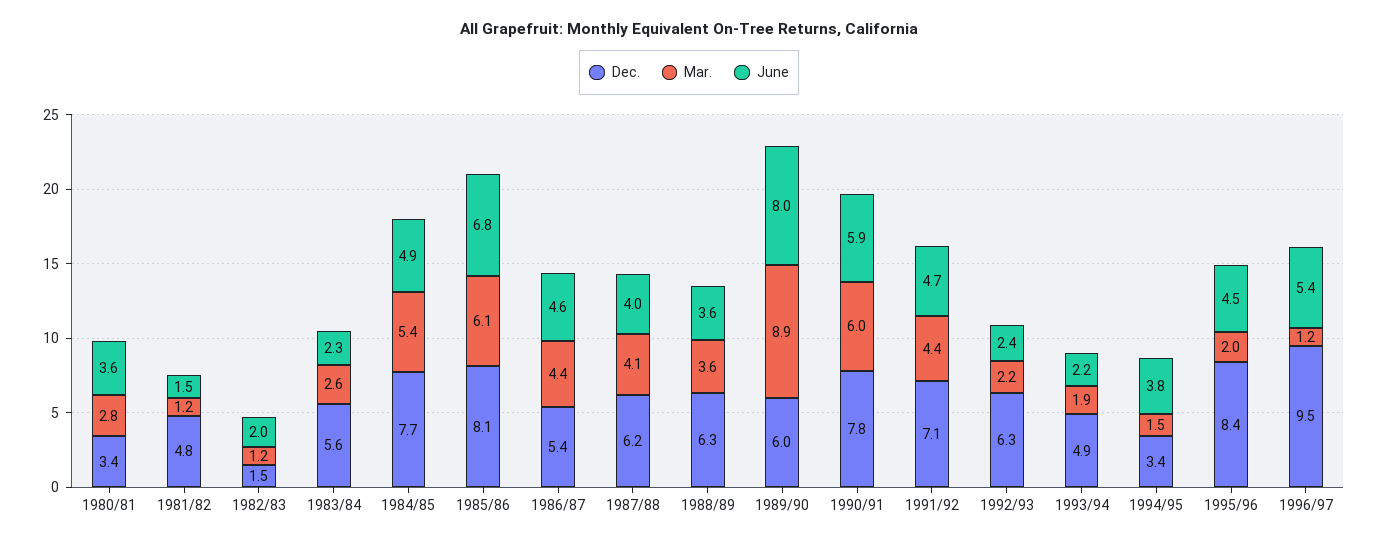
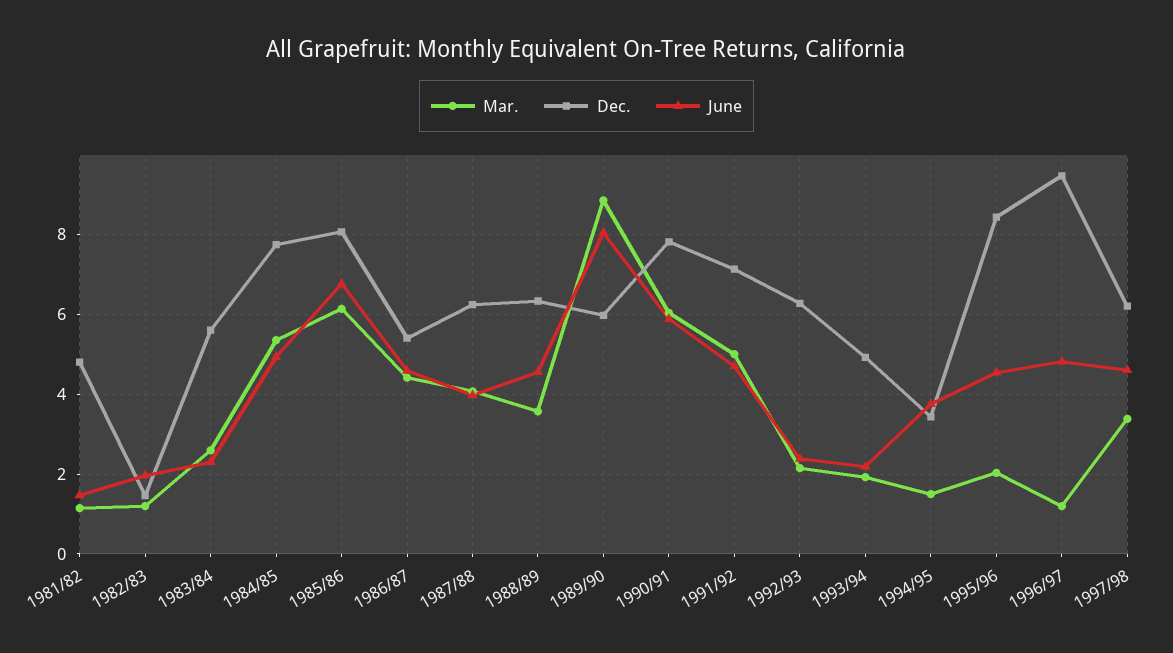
Dec., 1980/81: 3.4 -> none
Mar., 1980/81: 2.8 -> none
June, 1980/81: 3.6 -> none
June, 1988/89: 3.6 -> 4.6
Mar., 1991/92: 4.4 -> 5
June, 1996/97: 5.4 -> 4.8
Mar., 1997/98: none -> 3.4
Dec., 1997/98: none -> 6.2
June, 1997/98: none -> 4.6

